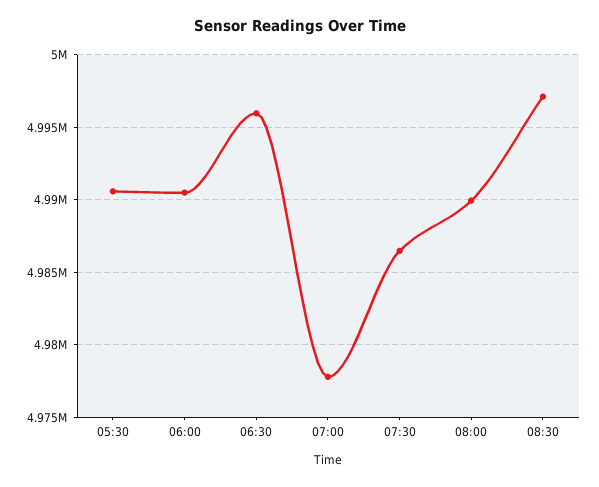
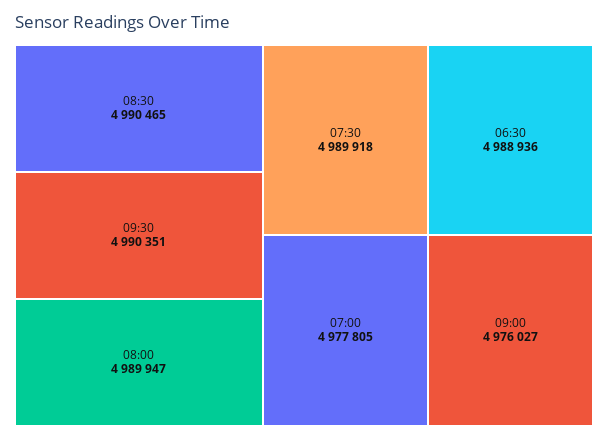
05:30: 4990500 -> none
06:00: 4990500 -> none
06:30: 4996000 -> 4988936
07:30: 4986500 -> 4989918
08:30: 4997000 -> 4990465
09:30: none -> 4990351
09:00: none -> 4976027

